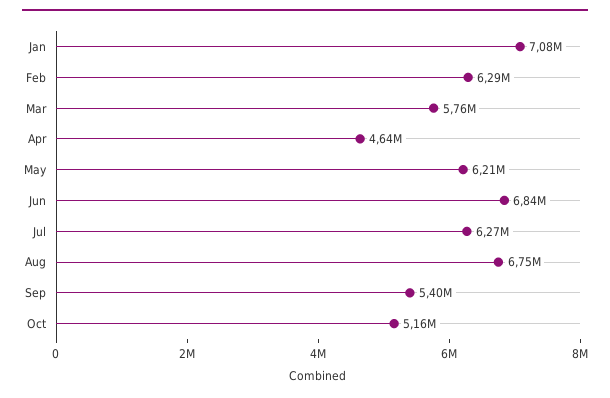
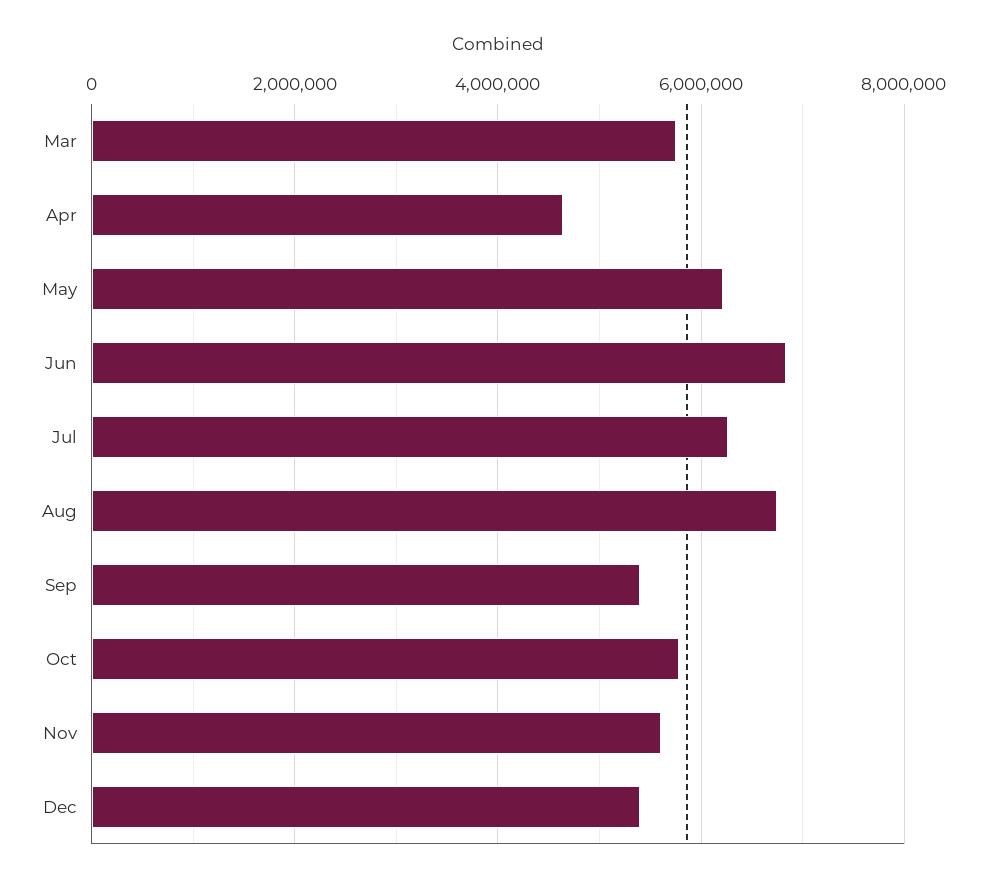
Jan: 7080000 -> none
Feb: 6290000 -> none
Oct: 5160000 -> 5800000
Nov: none -> 5600000
Dec: none -> 5400000

